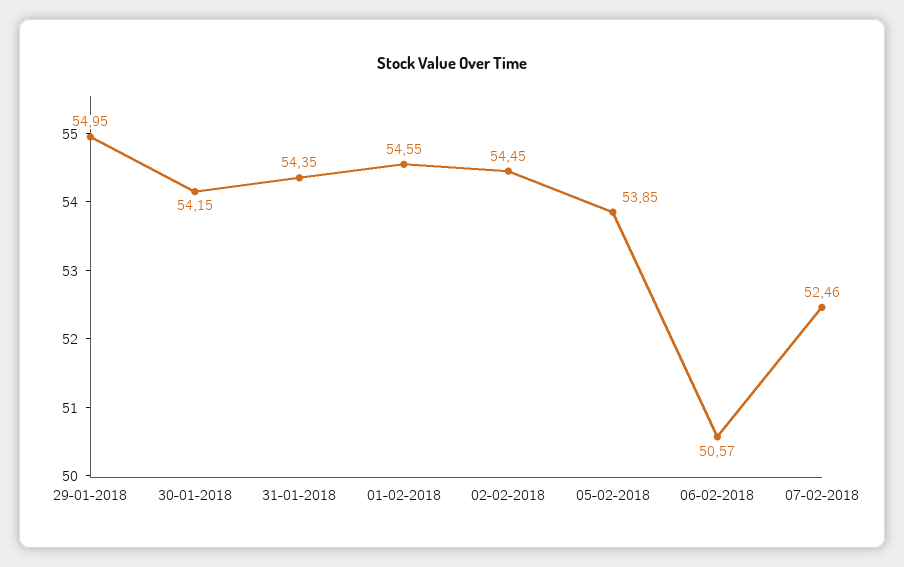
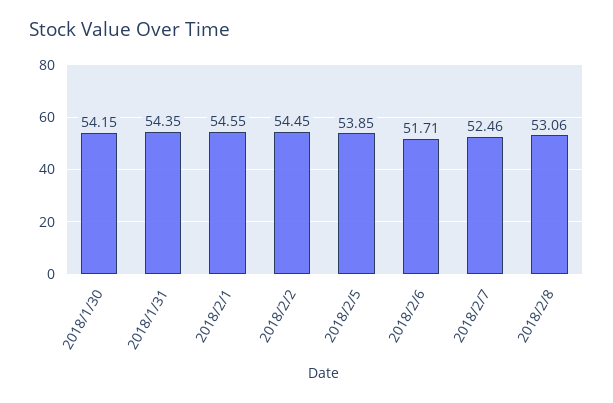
29-01-2018: 54.95 -> none
06-02-2018: 50.57 -> 51.71
2018/2/8: none -> 53.06

